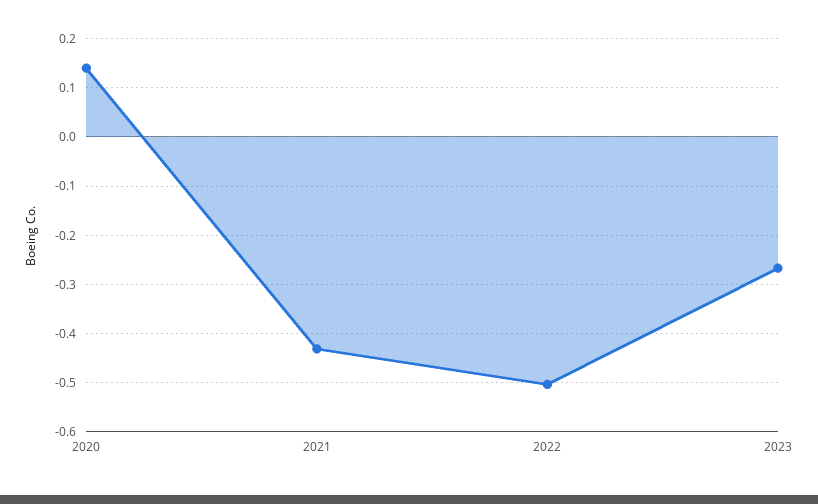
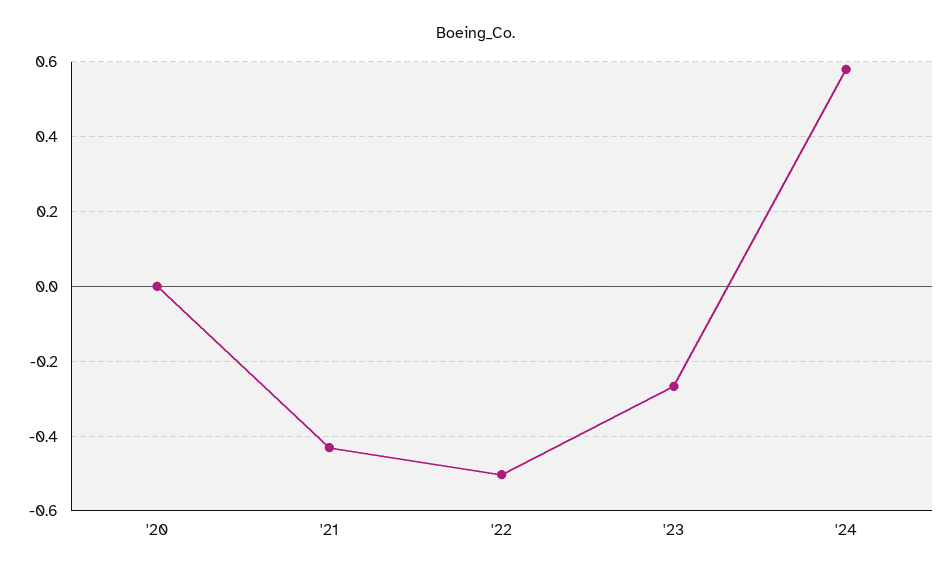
2020: 0.14 -> 0
'24: none -> 0.58

